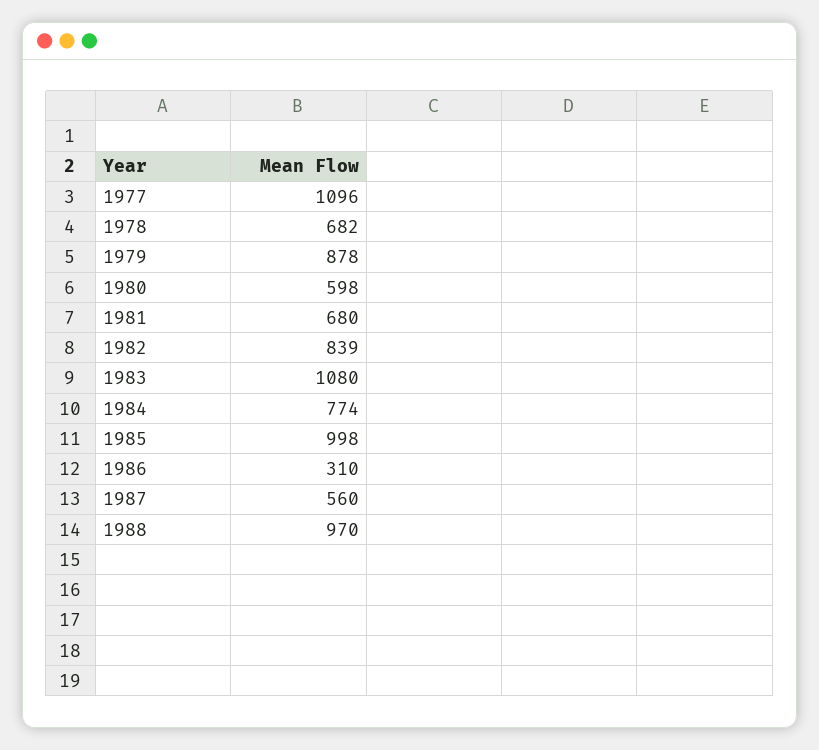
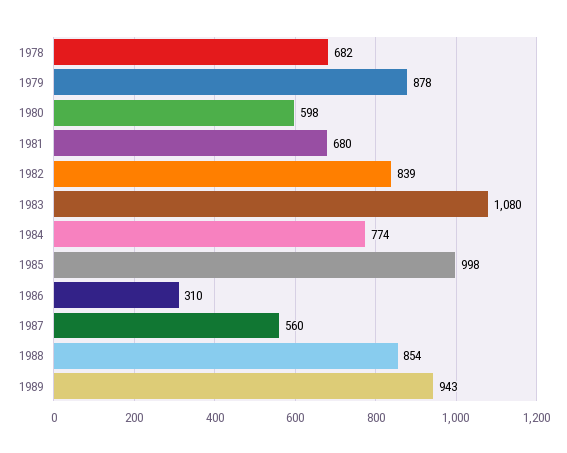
1977: 1096 -> none
1988: 970 -> 854
1989: none -> 943

